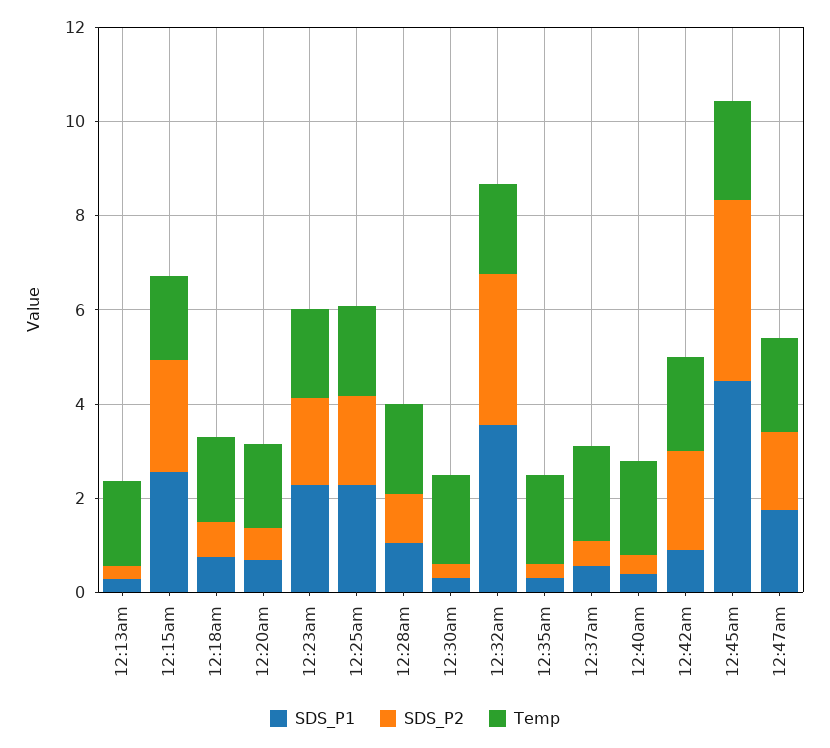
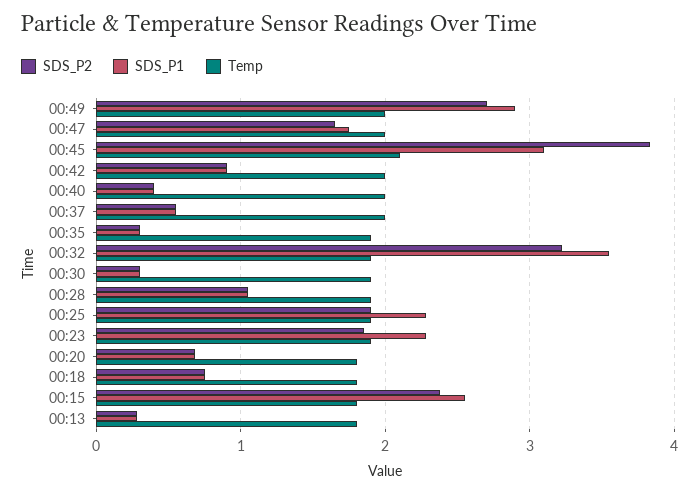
SDS_P2, 12:42am: 2 -> 0.9
SDS_P1, 12:45am: 4.5 -> 3.1
SDS_P2, 00:49: none -> 2.7
SDS_P1, 00:49: none -> 2.9
Temp, 00:49: none -> 2

